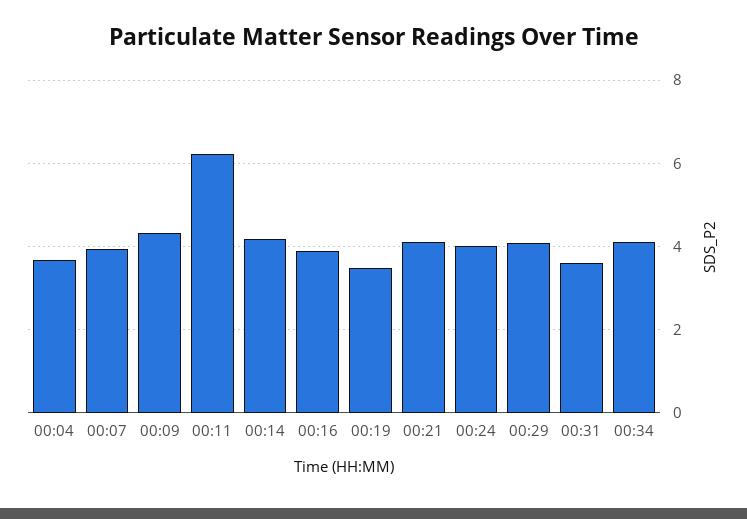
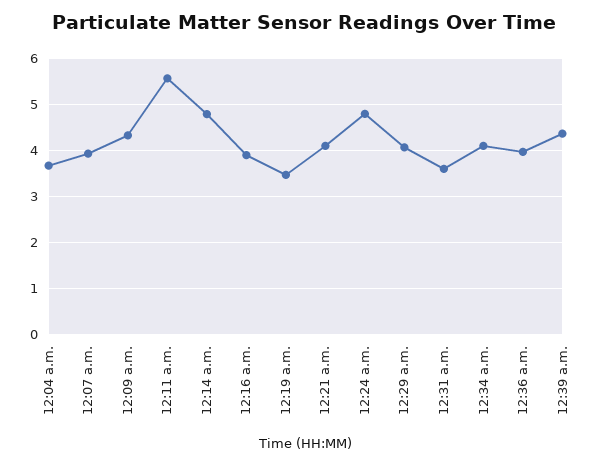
00:11: 6.2 -> 5.6
00:14: 4.2 -> 4.8
00:24: 4 -> 4.8
12:36 a.m.: none -> 4
12:39 a.m.: none -> 4.4

